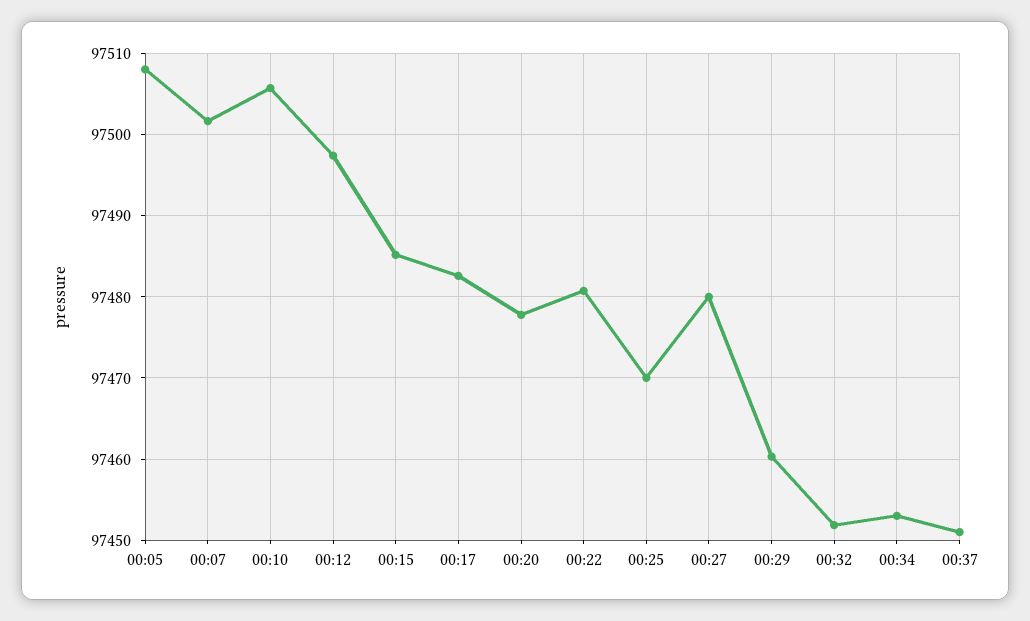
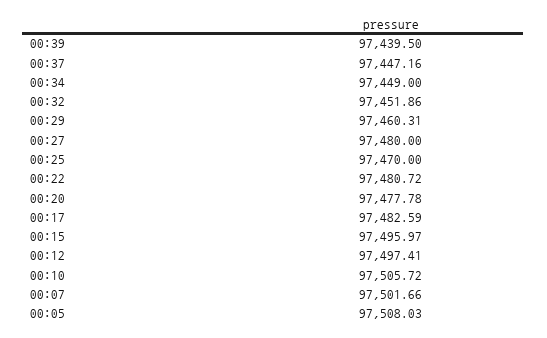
00:15: 97485 -> 97495.97
00:34: 97453 -> 97449
00:37: 97451 -> 97447.16
00:39: none -> 97439.5

